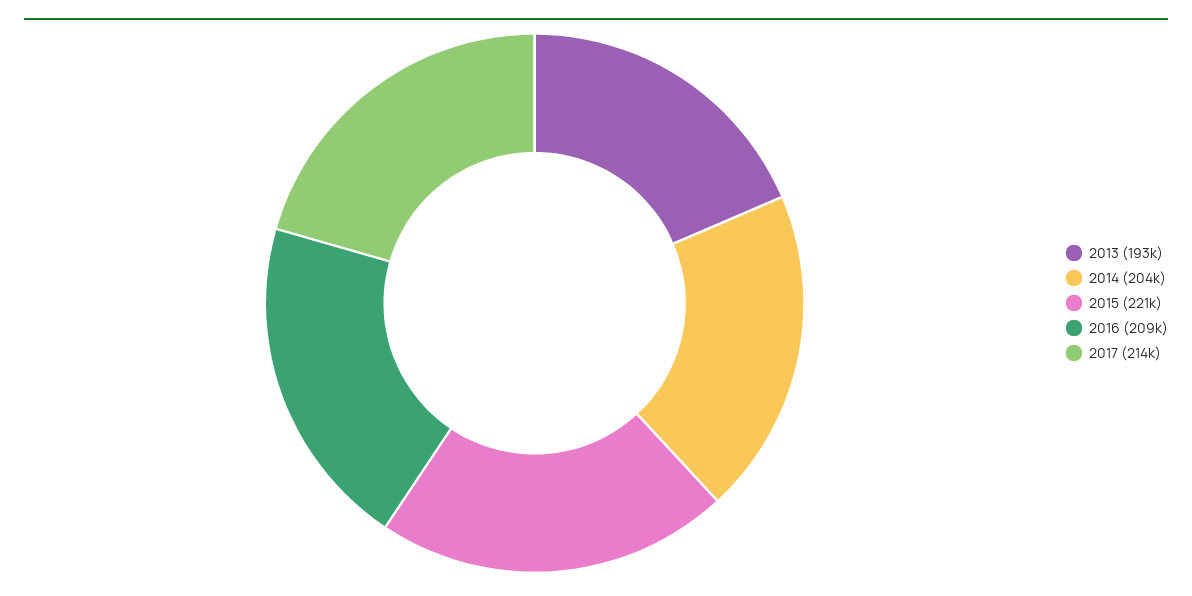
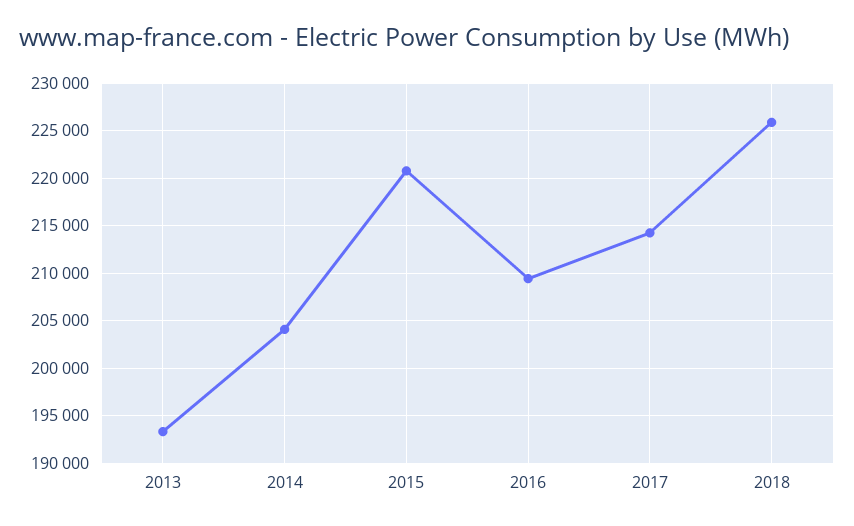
2018: none -> 226000

